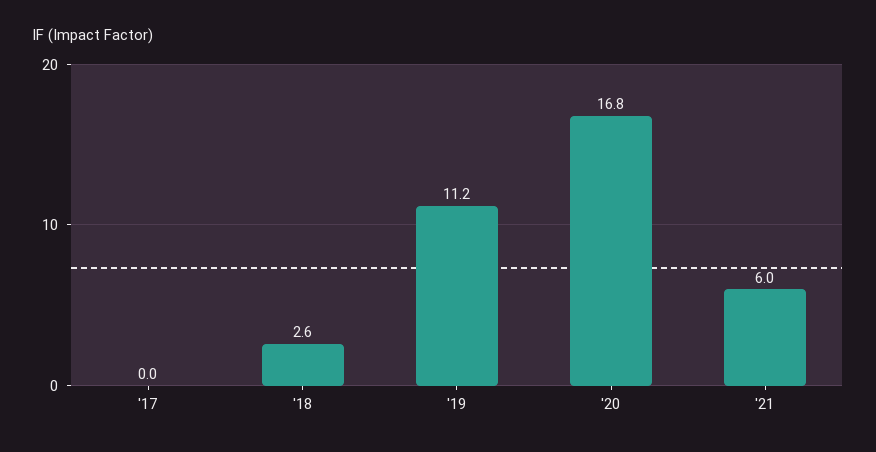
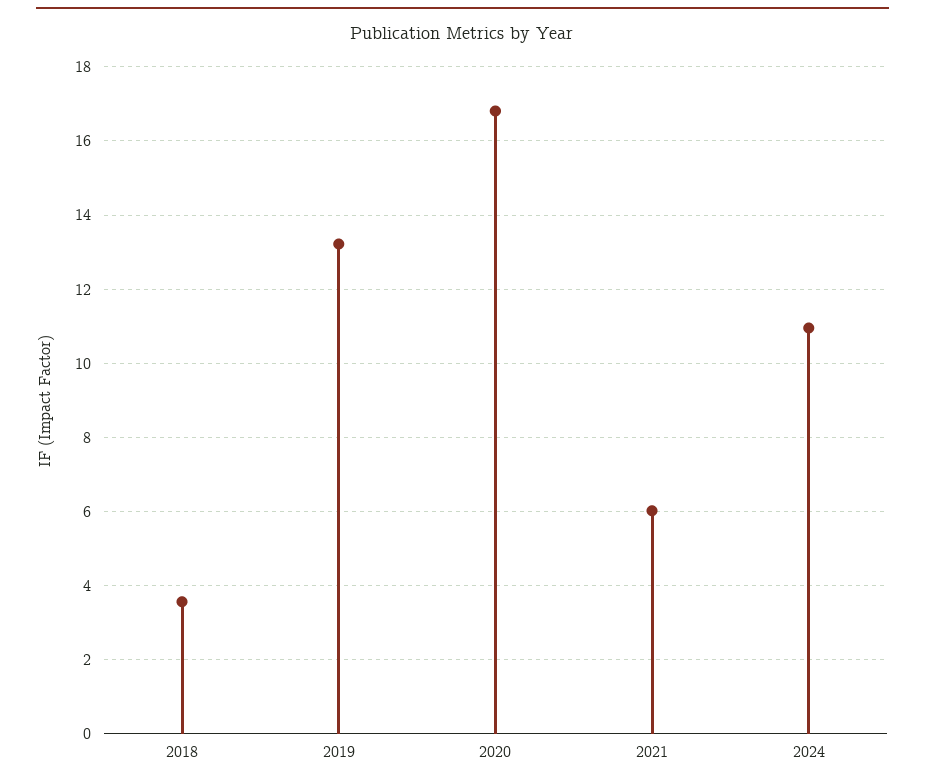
'17: 0 -> none
'18: 2.6 -> 3.6
'19: 11.2 -> 13.2
2024: none -> 11

